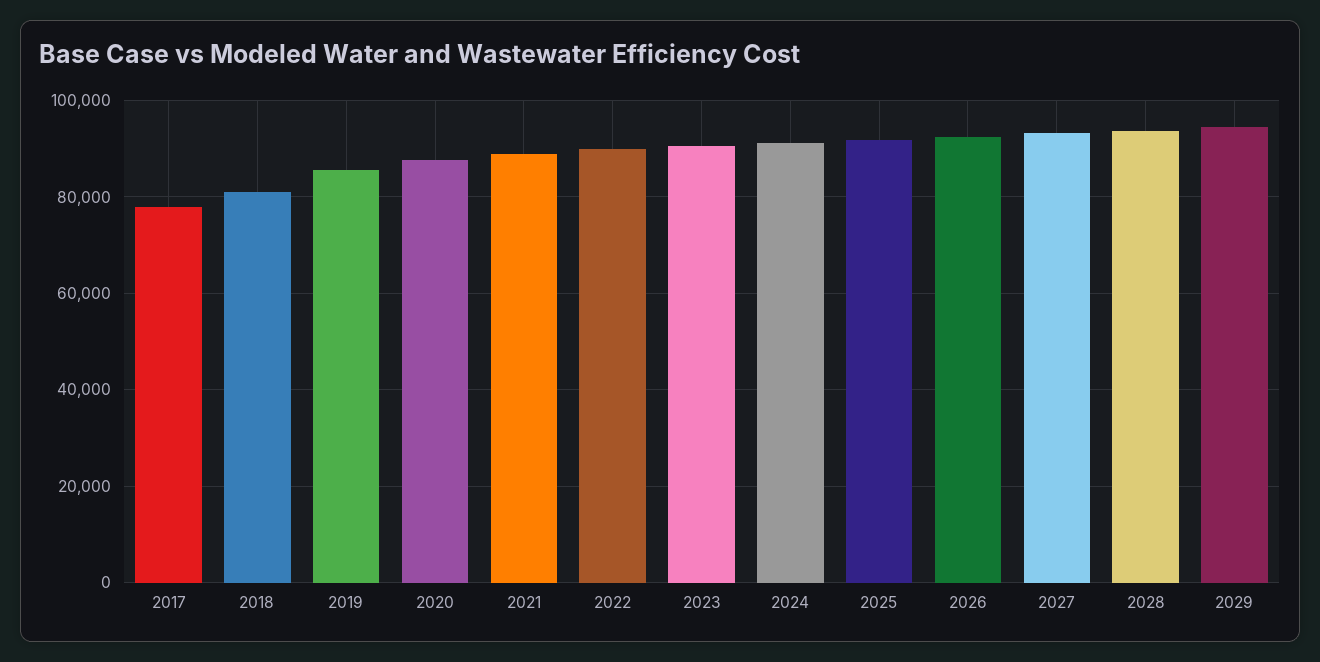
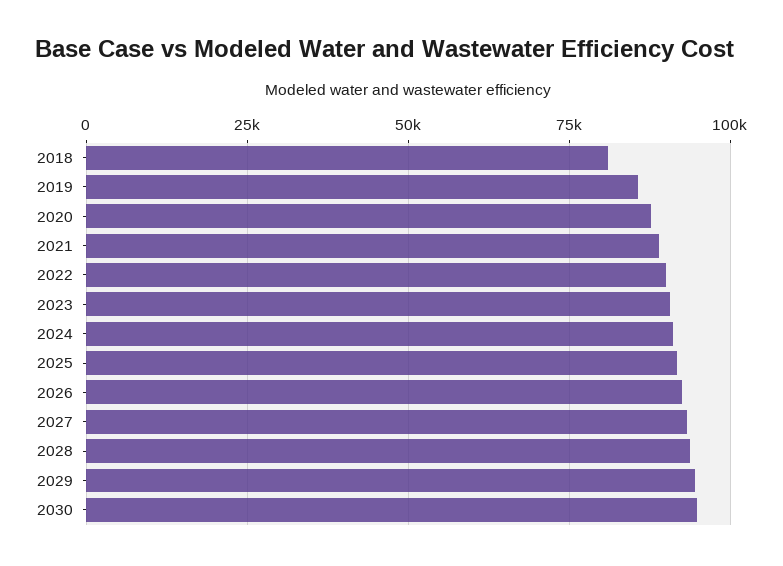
2017: 78000 -> none
2030: none -> 95000

